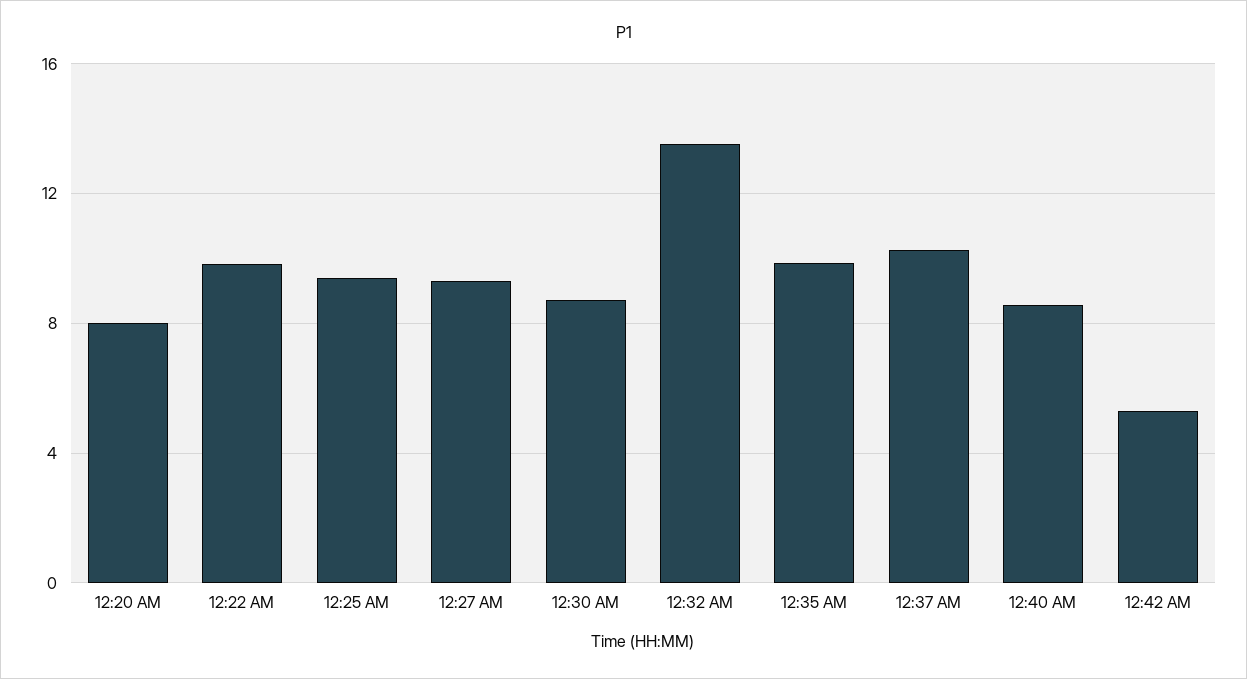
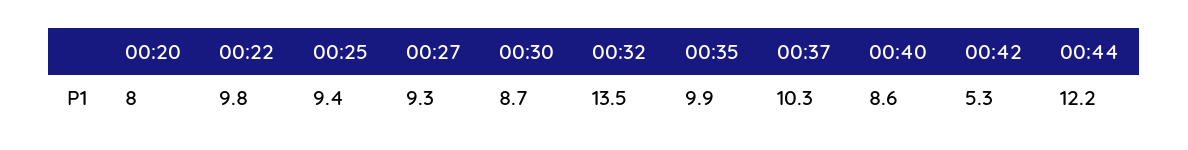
00:44: none -> 12.2

